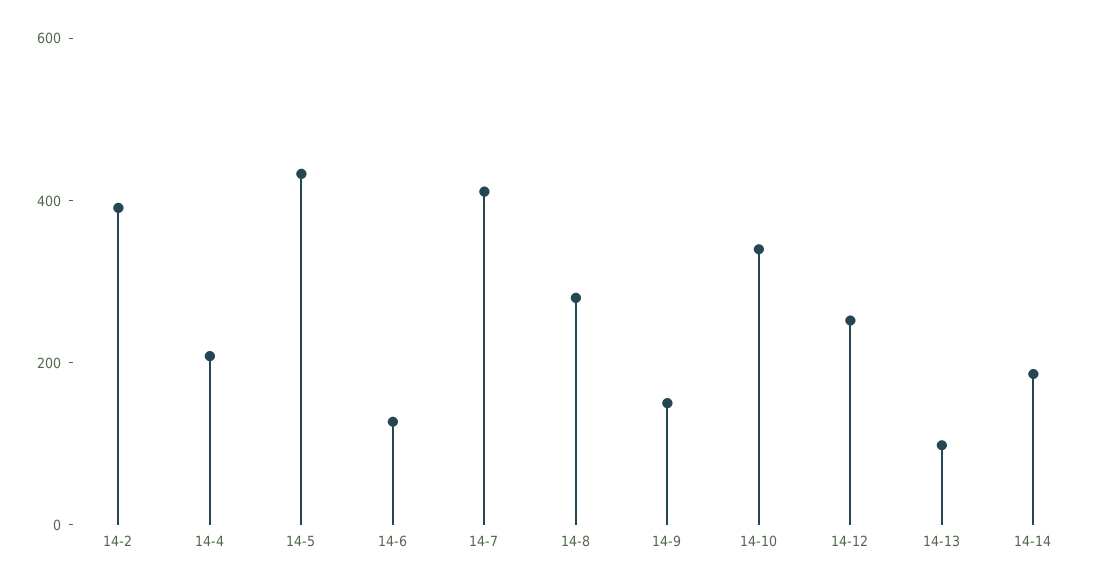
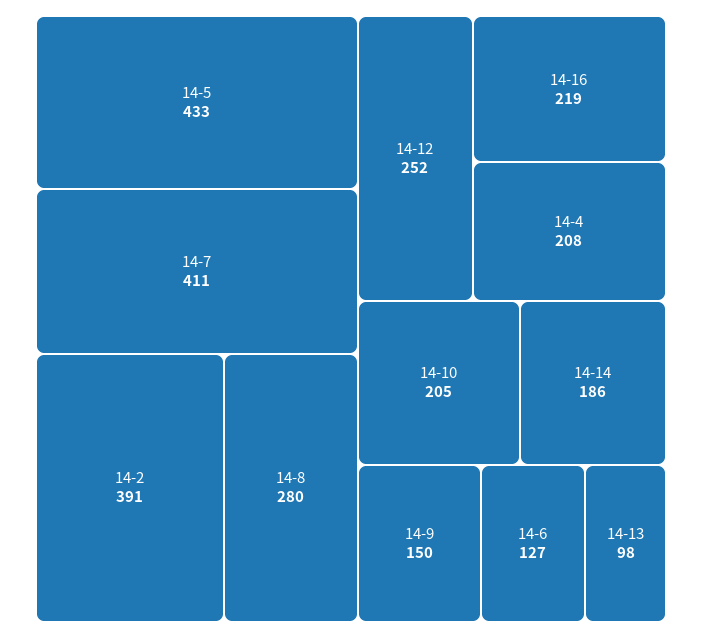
14-10: 350 -> 205
14-16: none -> 219

